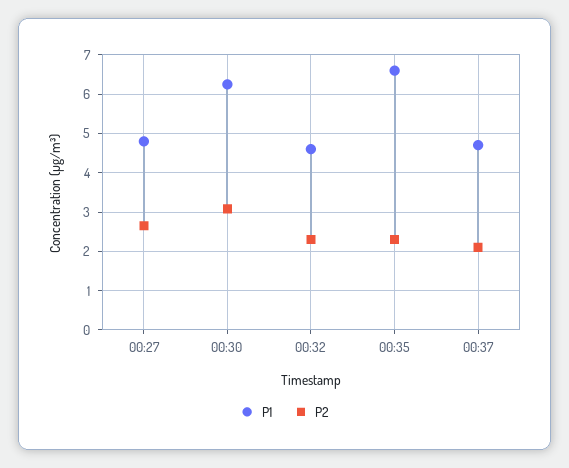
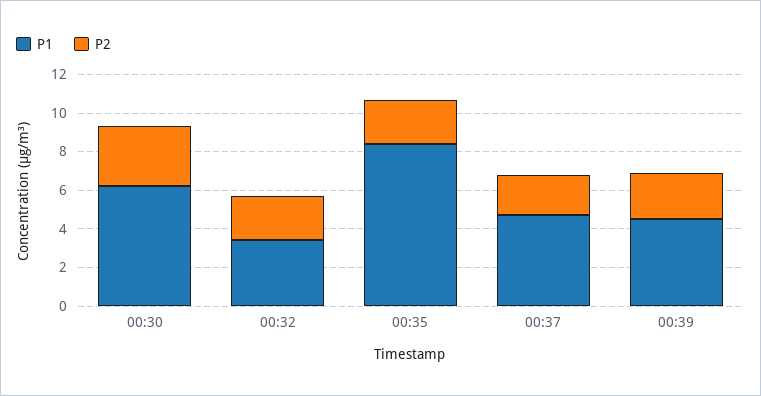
P1, 00:27: 4.8 -> none
P2, 00:27: 2.6 -> none
P1, 00:32: 4.6 -> 3.5
P1, 00:35: 6.6 -> 8.5
P1, 00:39: none -> 4.5
P2, 00:39: none -> 2.5

